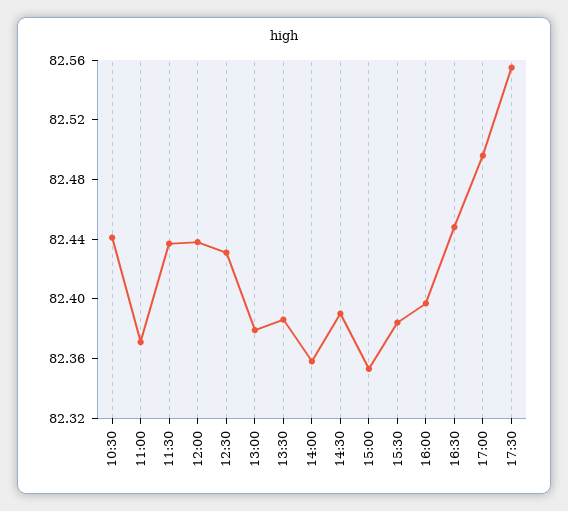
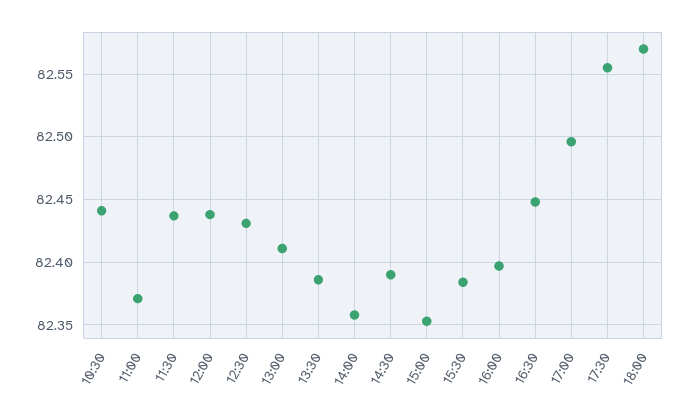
13:00: 82.38 -> 82.41
18:00: none -> 82.57

